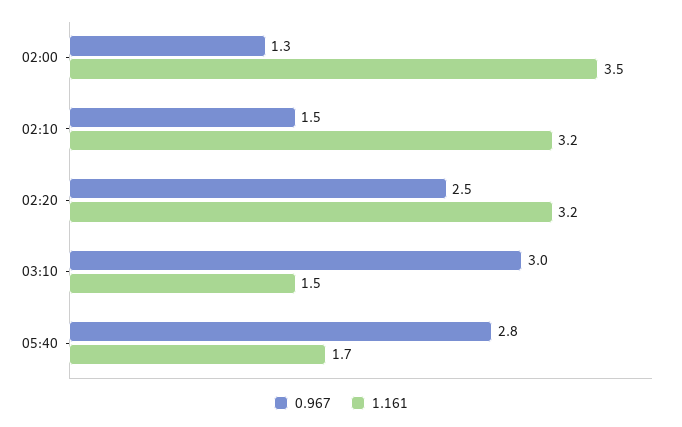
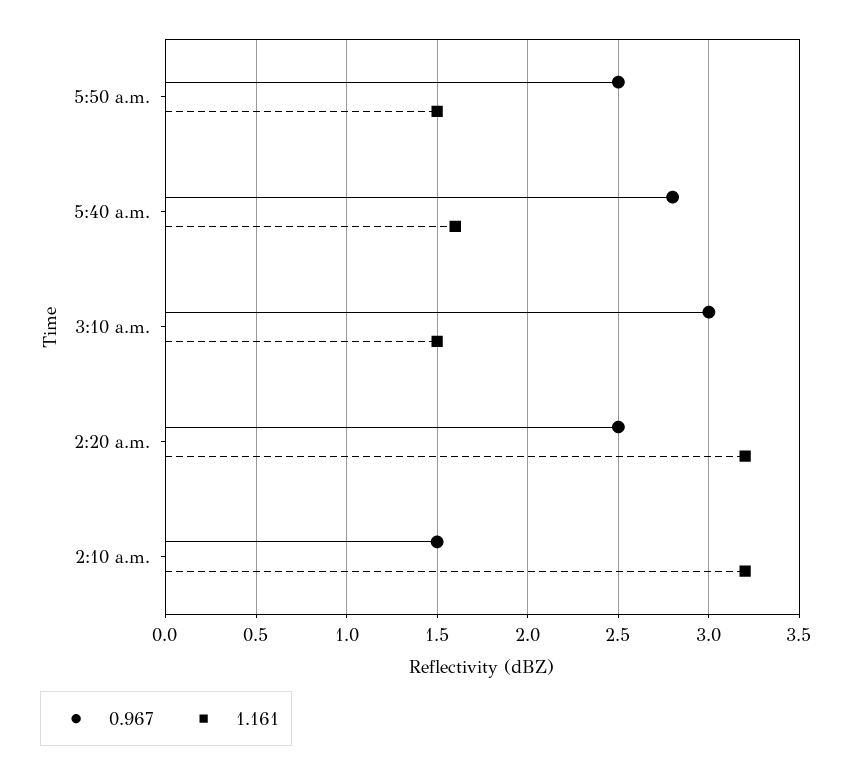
0.967, 02:00: 1.3 -> none
1.161, 02:00: 3.5 -> none
1.161, 05:40: 1.7 -> 1.6
0.967, 5:50 a.m.: none -> 2.5
1.161, 5:50 a.m.: none -> 1.5

